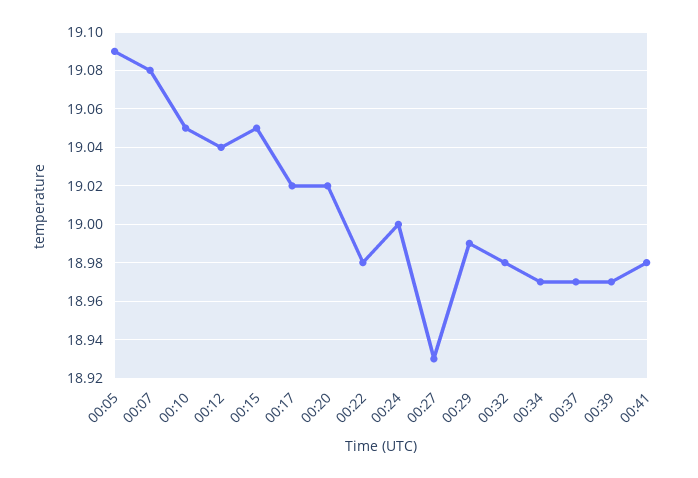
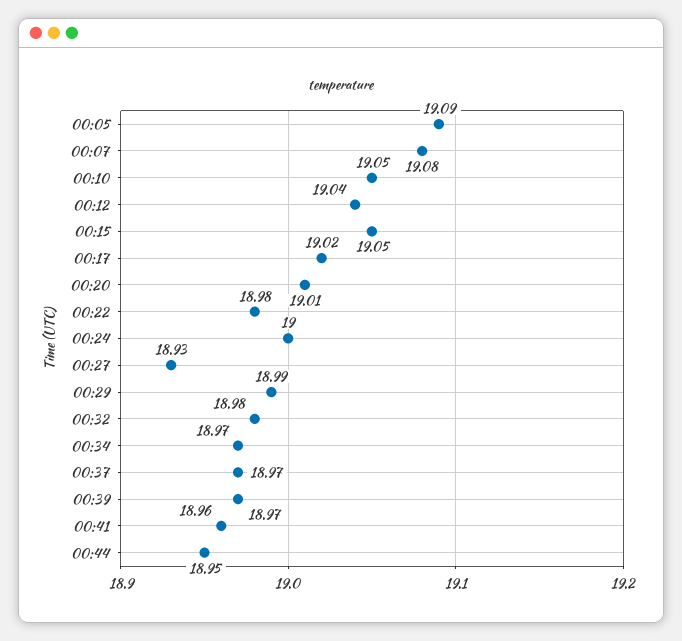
00:20: 19.02 -> 19.01
00:41: 18.98 -> 18.96
00:44: none -> 18.95

